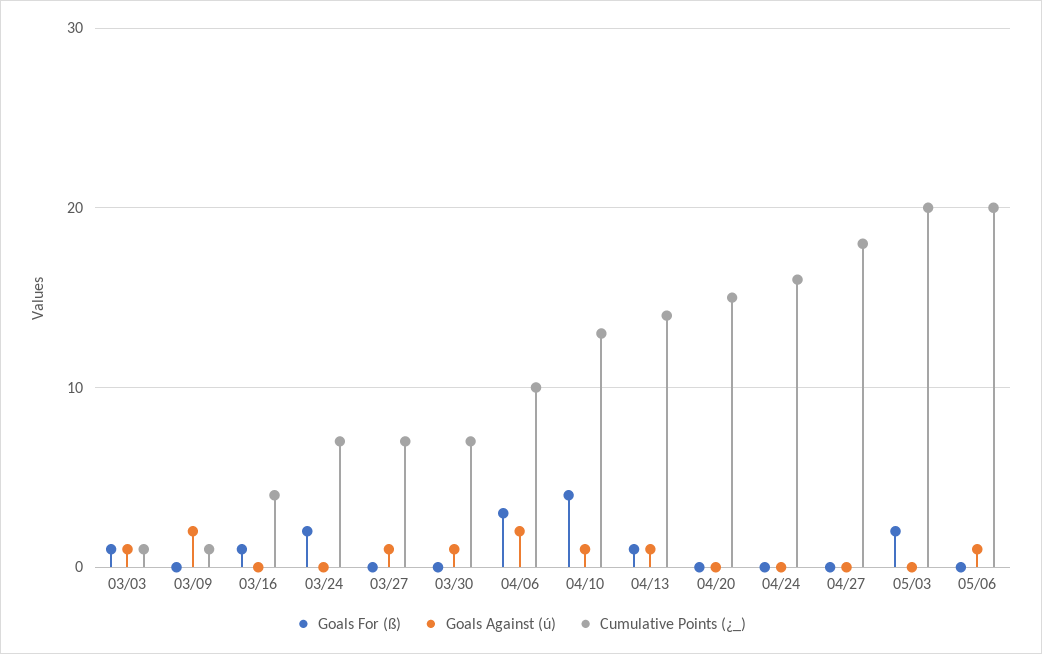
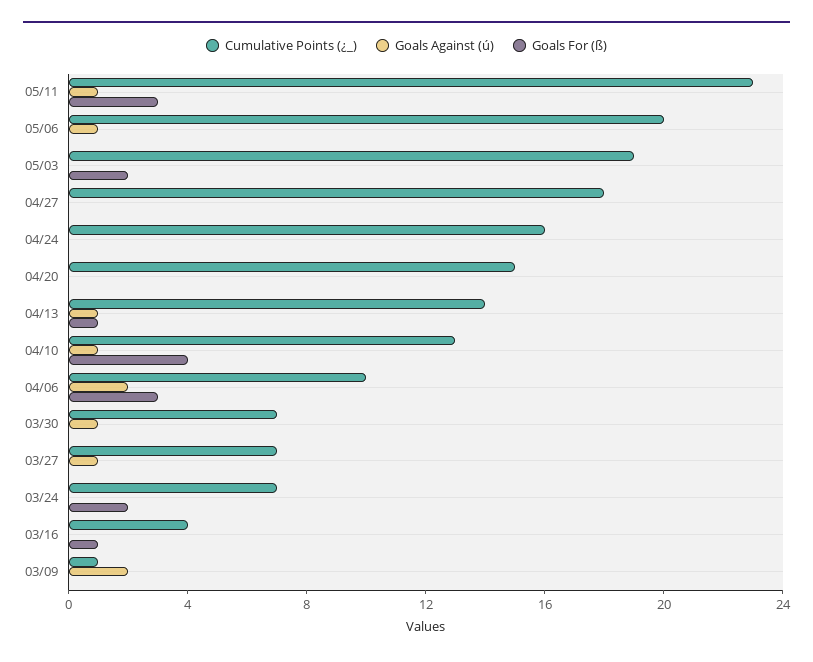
Goals For (ß), 03/03: 1 -> none
Goals Against (ú), 03/03: 1 -> none
Cumulative Points (¿_), 03/03: 1 -> none
Cumulative Points (¿_), 05/03: 20 -> 19
Cumulative Points (¿_), 05/11: none -> 23
Goals Against (ú), 05/11: none -> 1
Goals For (ß), 05/11: none -> 3

